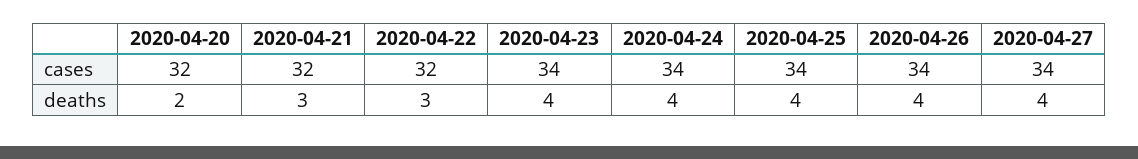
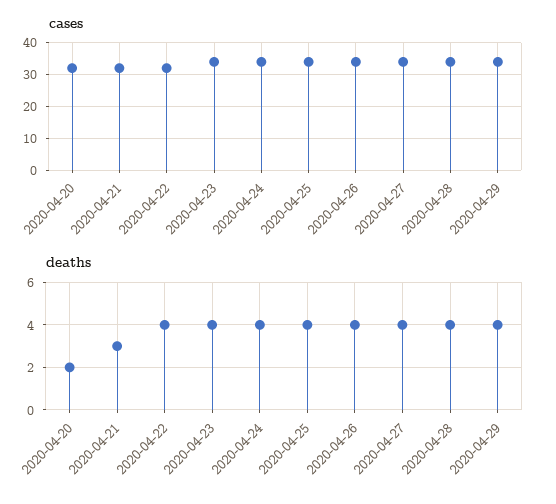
deaths, 2020-04-22: 3 -> 4
cases, 2020-04-28: none -> 35
cases, 2020-04-29: none -> 35
deaths, 2020-04-28: none -> 4
deaths, 2020-04-29: none -> 4

